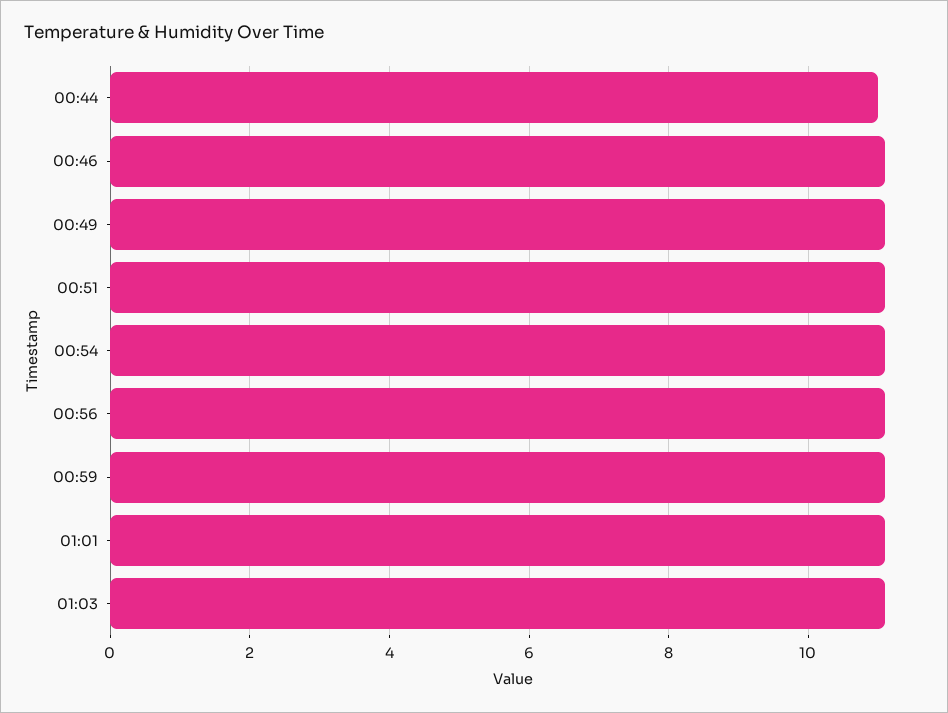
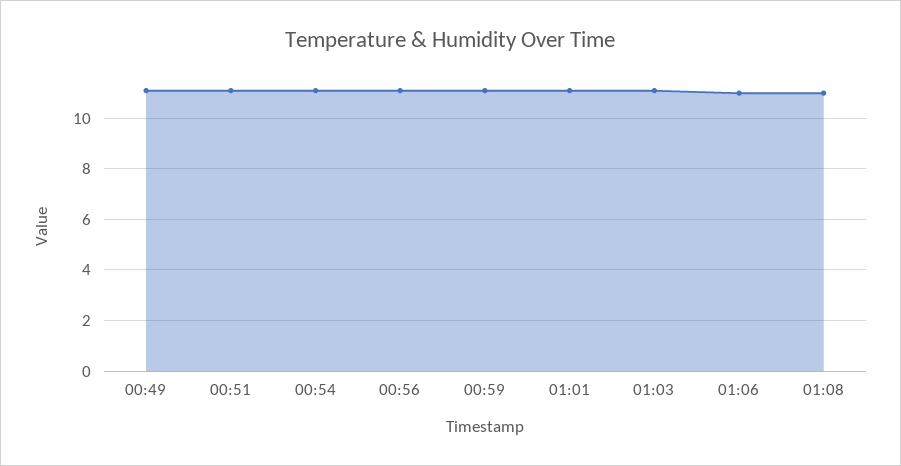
00:44: 11 -> none
00:46: 11 -> none
01:06: none -> 11
01:08: none -> 11

